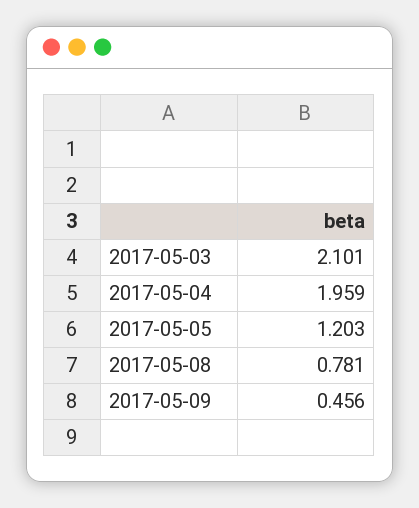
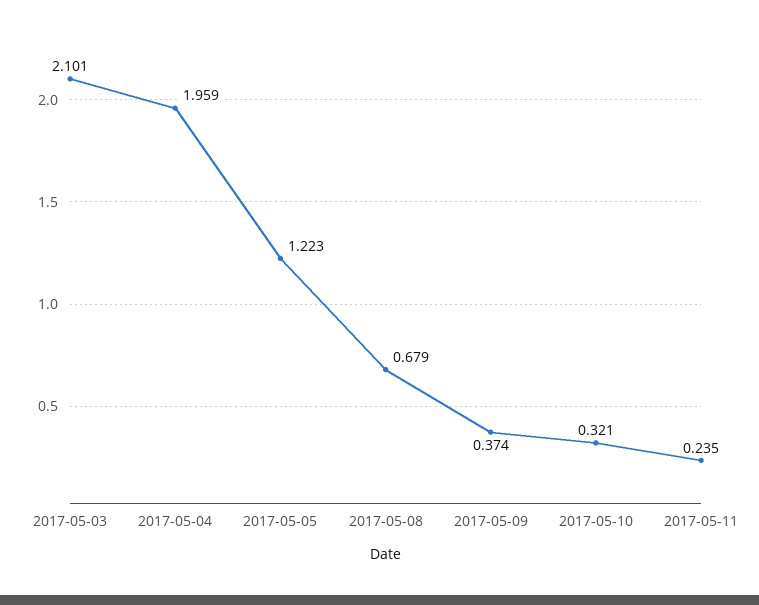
2017-05-05: 1.203 -> 1.223
2017-05-08: 0.781 -> 0.679
2017-05-09: 0.456 -> 0.374
2017-05-10: none -> 0.321
2017-05-11: none -> 0.235

